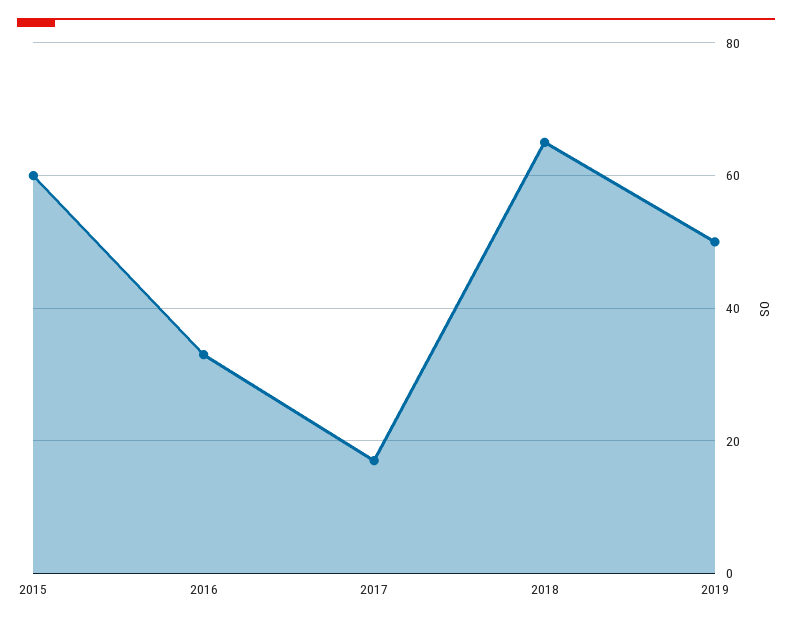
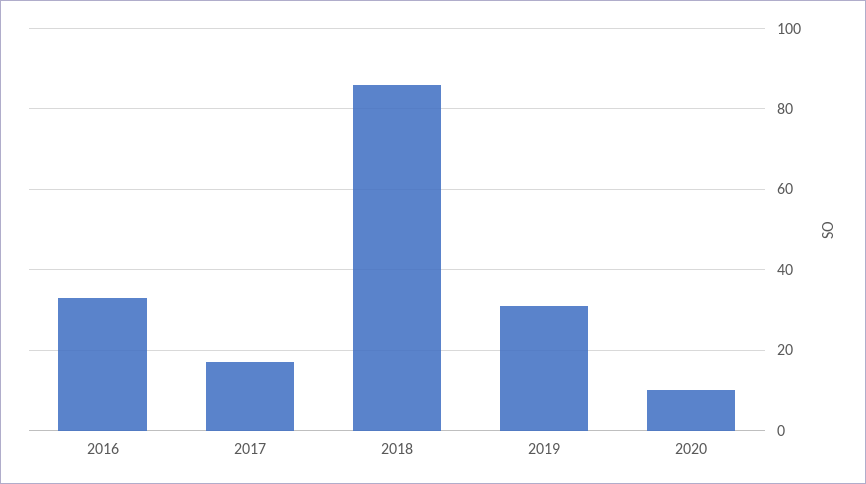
2015: 60 -> none
2018: 65 -> 85
2019: 50 -> 30
2020: none -> 10

